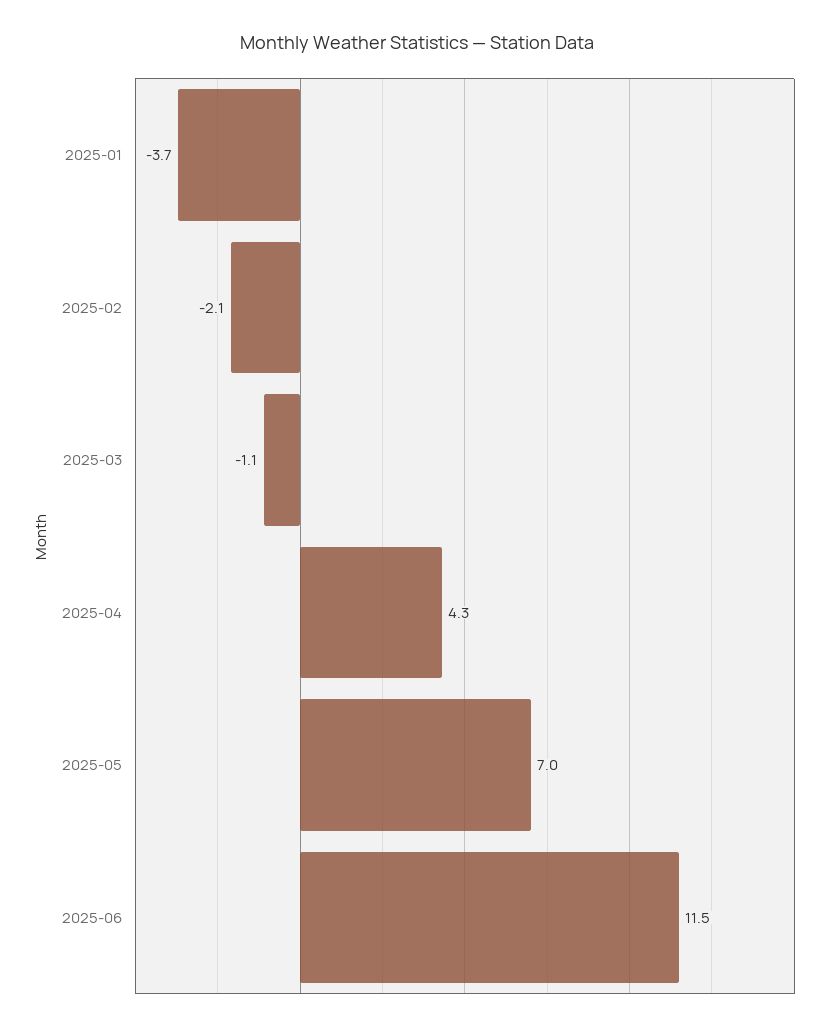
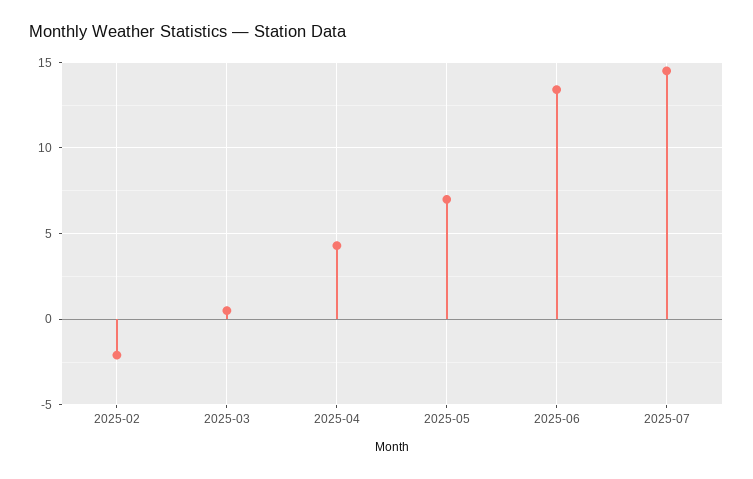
2025-01: -3.7 -> none
2025-03: -1.1 -> 0.5
2025-06: 11.5 -> 13.5
2025-07: none -> 14.5

